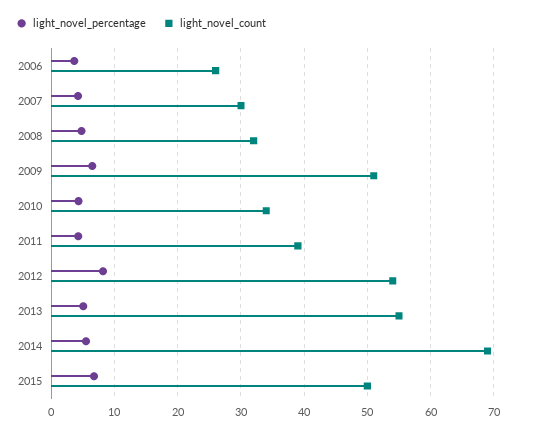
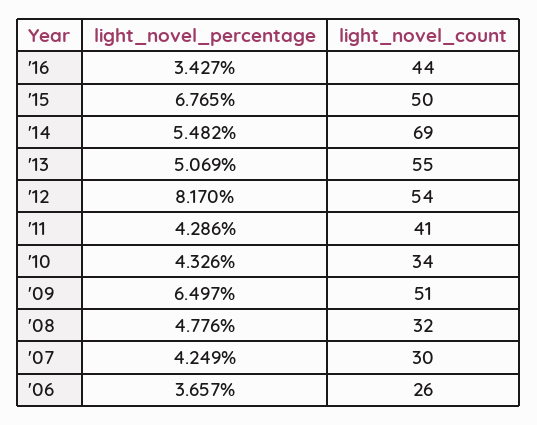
light_novel_count, 2011: 39 -> 41
light_novel_percentage, '16: none -> 3.427
light_novel_count, '16: none -> 44

